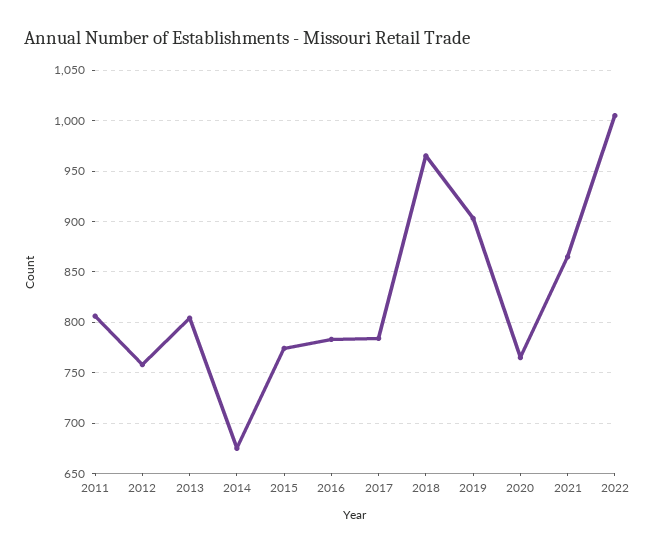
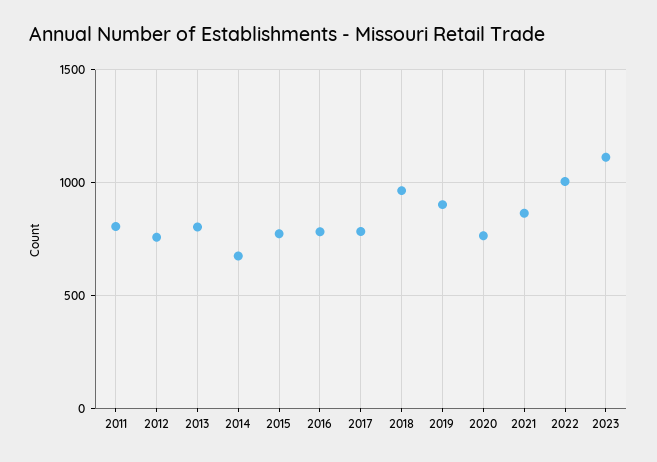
2023: none -> 1100

